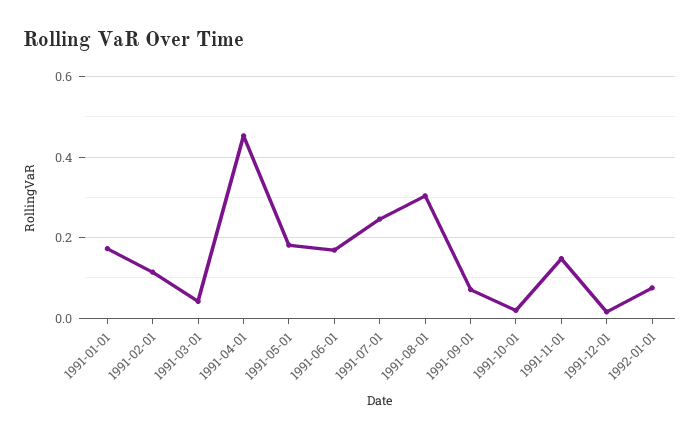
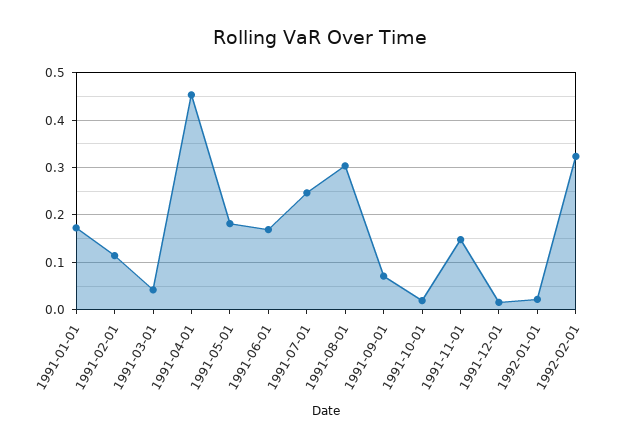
1992-01-01: 0.08 -> 0.02
1992-02-01: none -> 0.32

